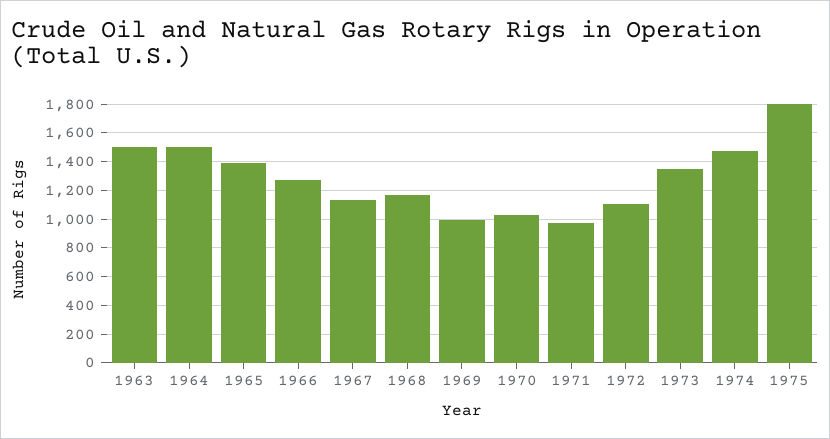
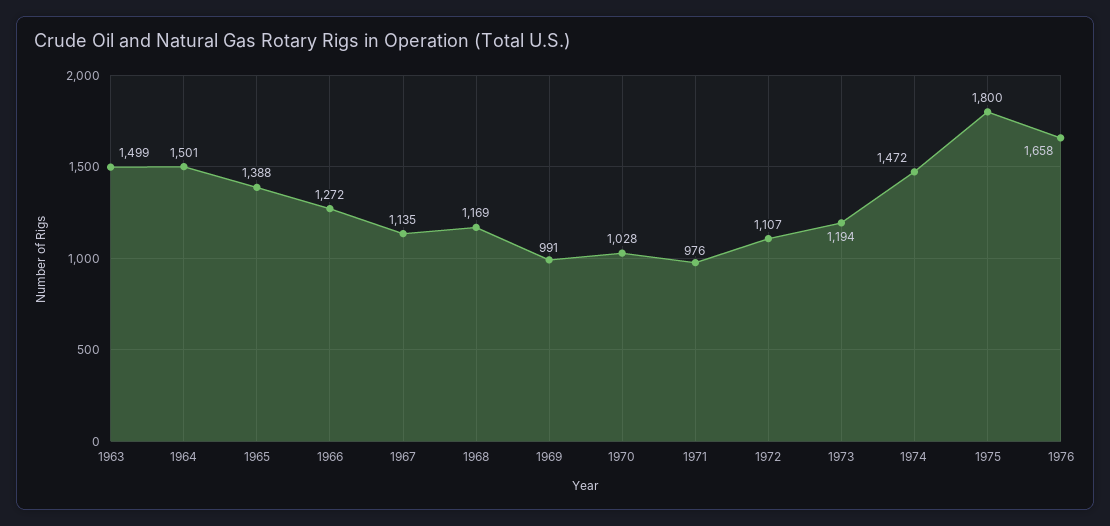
1973: 1350 -> 1194
1976: none -> 1658

